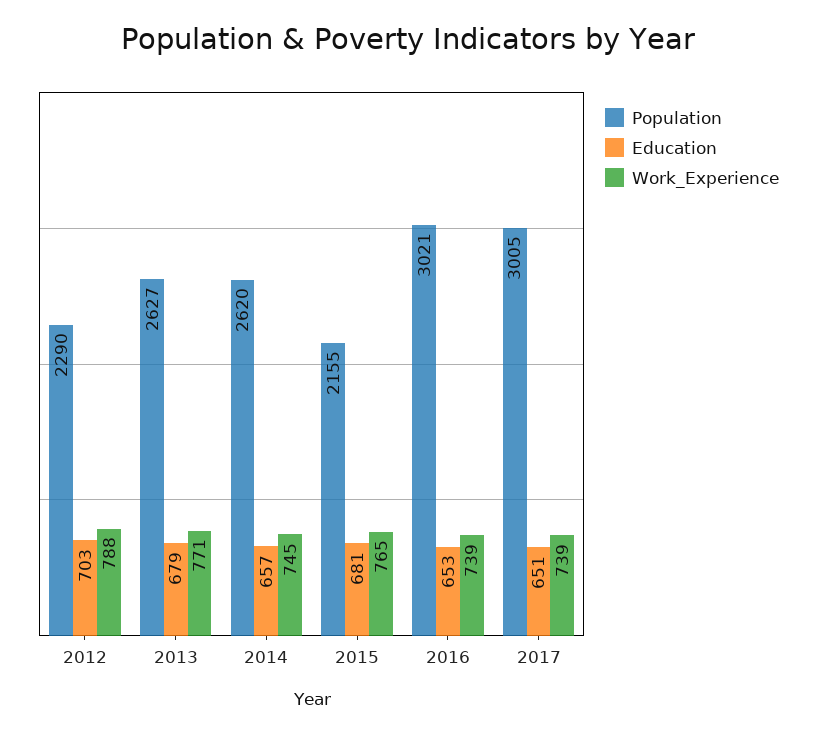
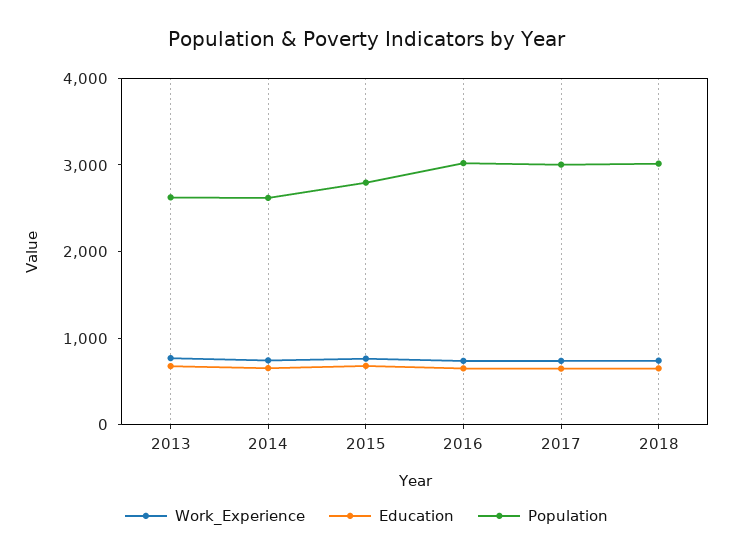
Population, 2012: 2290 -> none
Education, 2012: 703 -> none
Work_Experience, 2012: 788 -> none
Population, 2015: 2155 -> 2800
Work_Experience, 2018: none -> 800
Education, 2018: none -> 600
Population, 2018: none -> 3000

